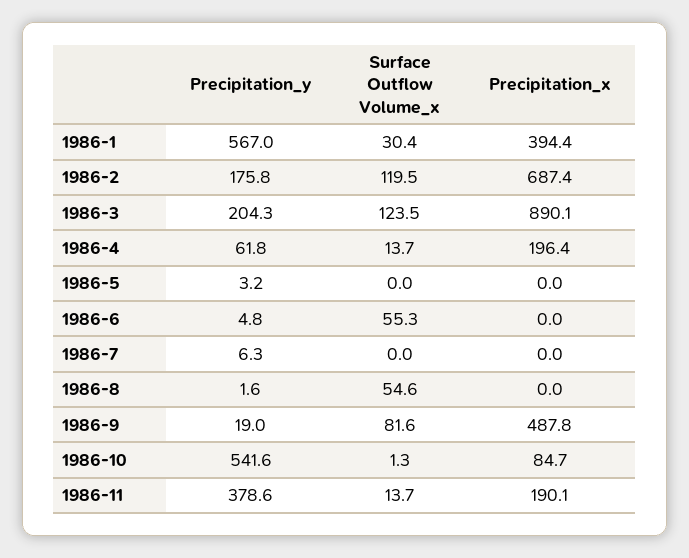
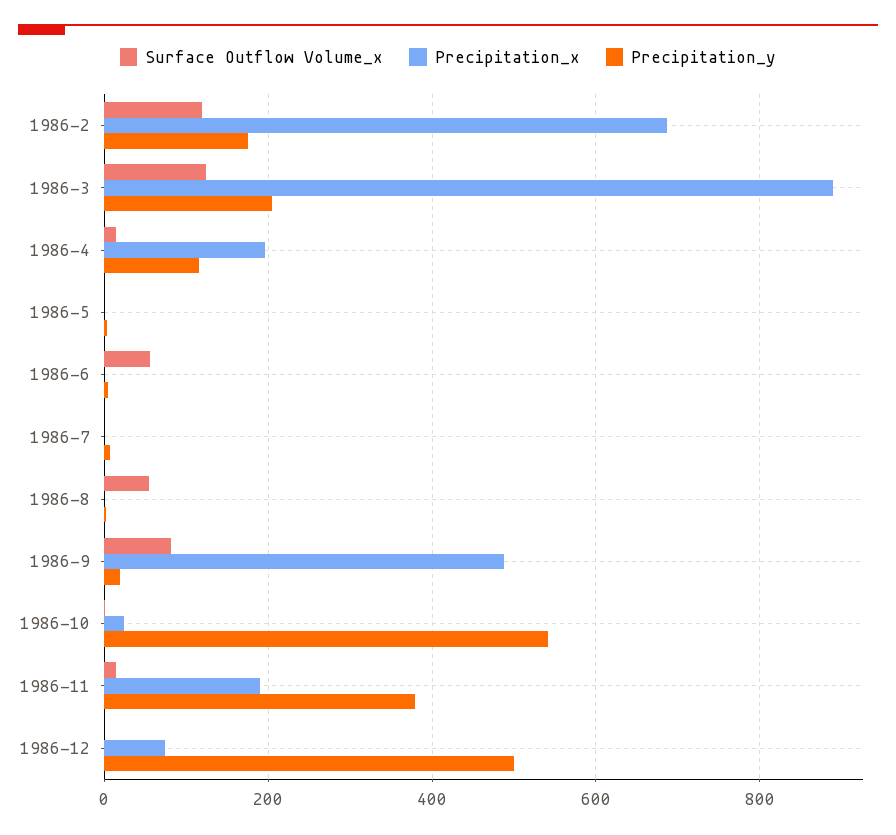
Precipitation_y, 1986-1: 567 -> none
Surface Outflow Volume_x, 1986-1: 30.4 -> none
Precipitation_x, 1986-1: 394.4 -> none
Precipitation_y, 1986-4: 61.8 -> 120
Precipitation_x, 1986-10: 84.7 -> 20
Surface Outflow Volume_x, 1986-12: none -> 0
Precipitation_x, 1986-12: none -> 80
Precipitation_y, 1986-12: none -> 500

